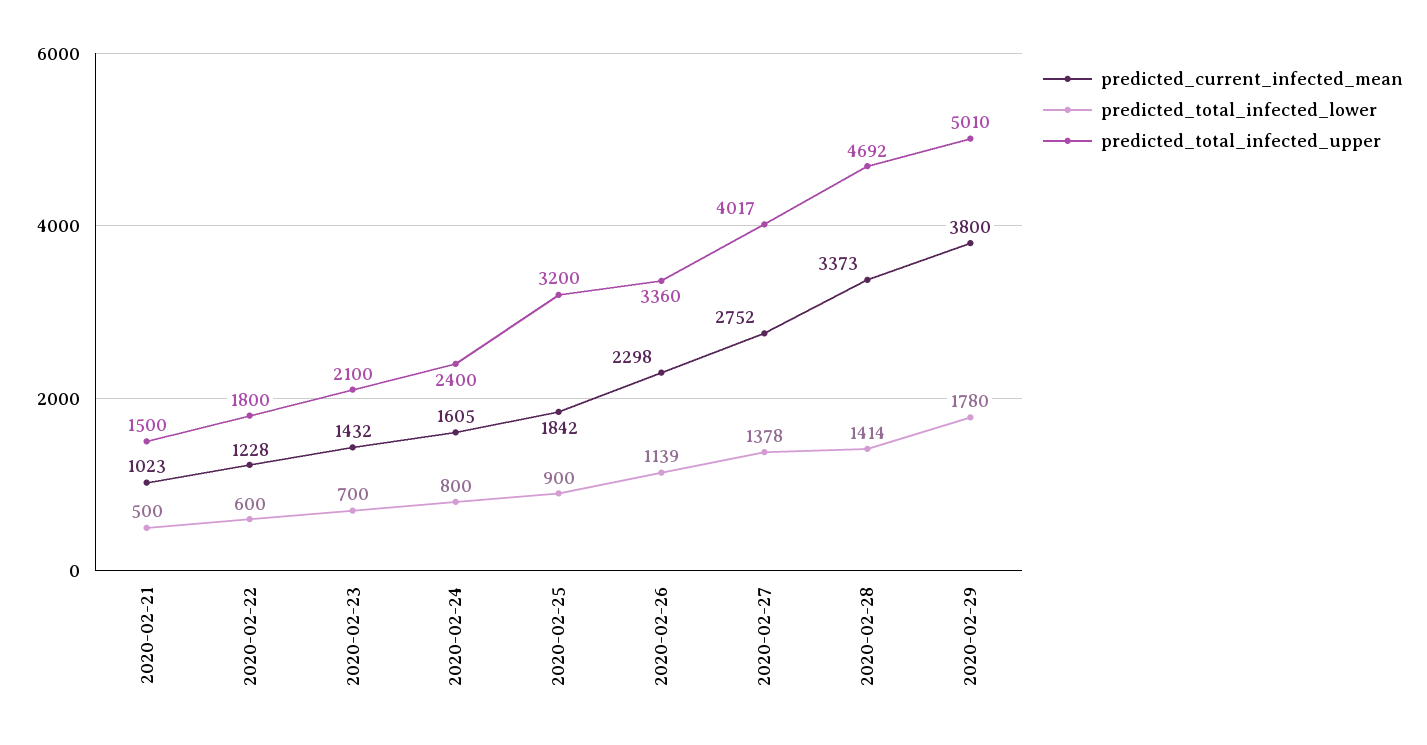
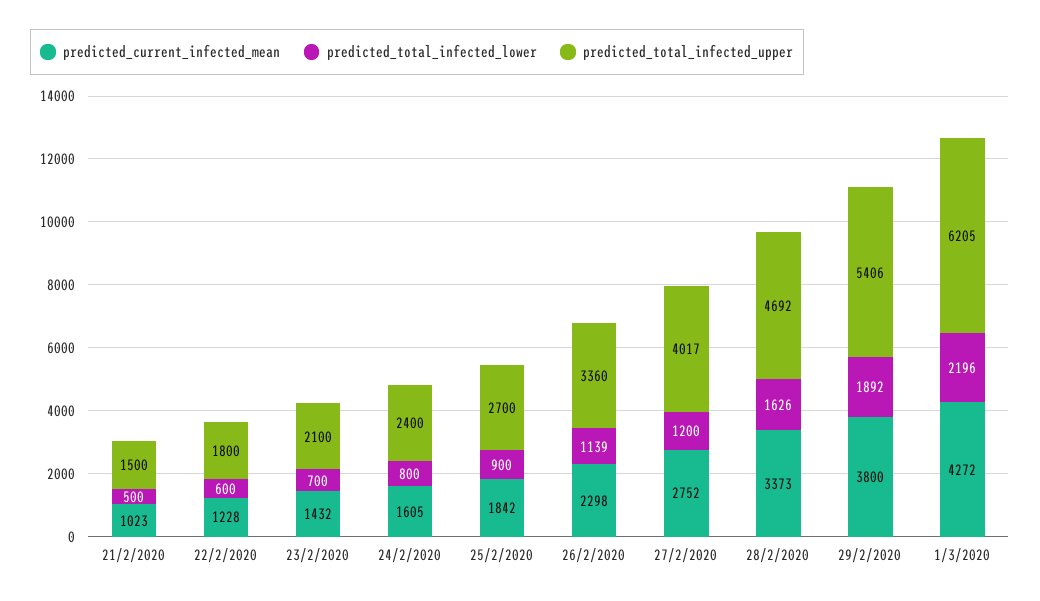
predicted_total_infected_upper, 2020-02-25: 3200 -> 2700
predicted_total_infected_lower, 2020-02-27: 1378 -> 1200
predicted_total_infected_lower, 2020-02-28: 1414 -> 1626
predicted_total_infected_lower, 2020-02-29: 1780 -> 1892
predicted_total_infected_upper, 2020-02-29: 5010 -> 5406
predicted_current_infected_mean, 1/3/2020: none -> 4272
predicted_total_infected_lower, 1/3/2020: none -> 2196
predicted_total_infected_upper, 1/3/2020: none -> 6205

